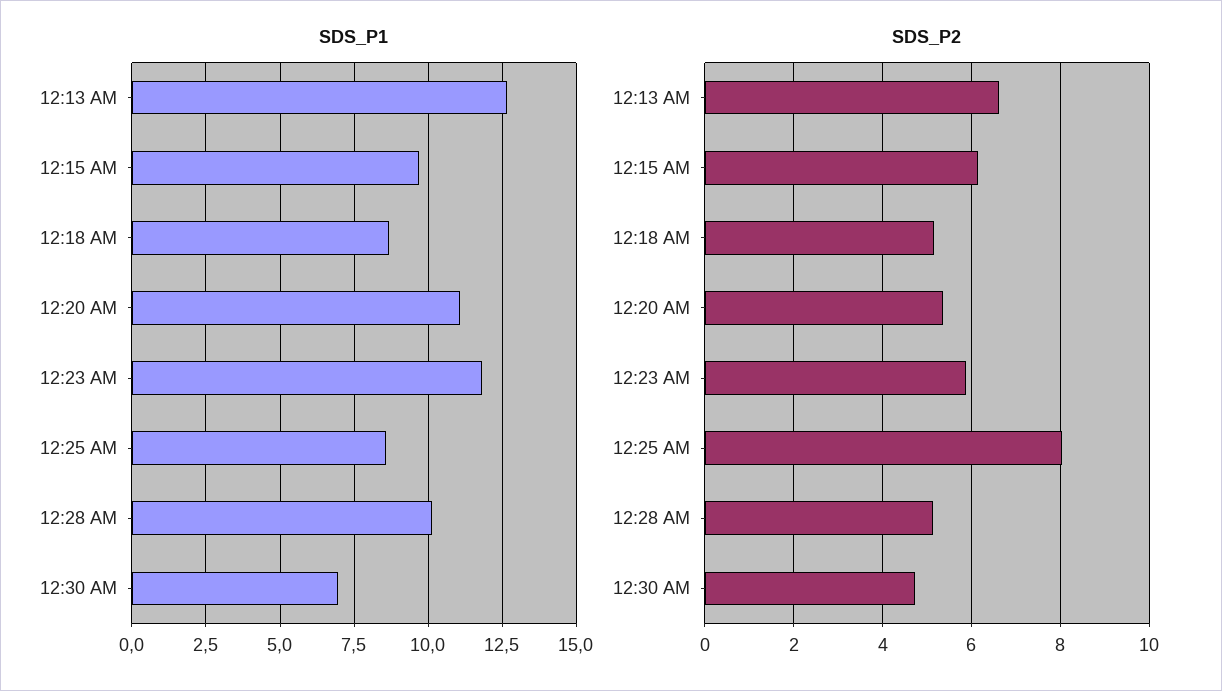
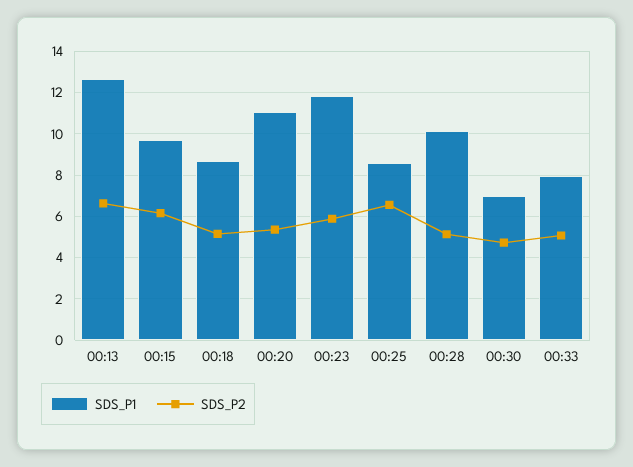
SDS_P2, 12:25 AM: 8 -> 6.5
SDS_P1, 00:33: none -> 8
SDS_P2, 00:33: none -> 5

